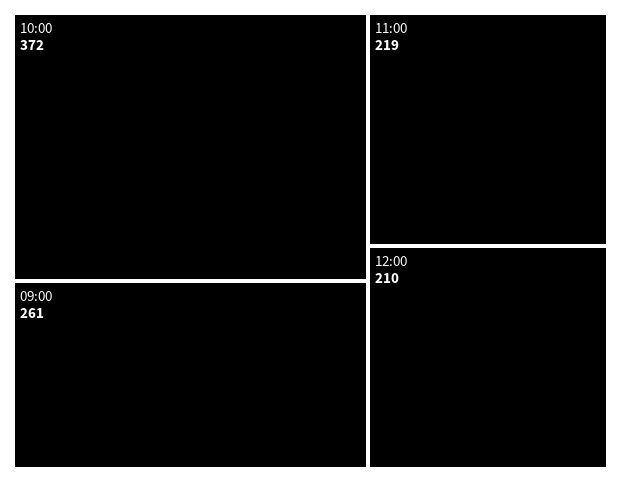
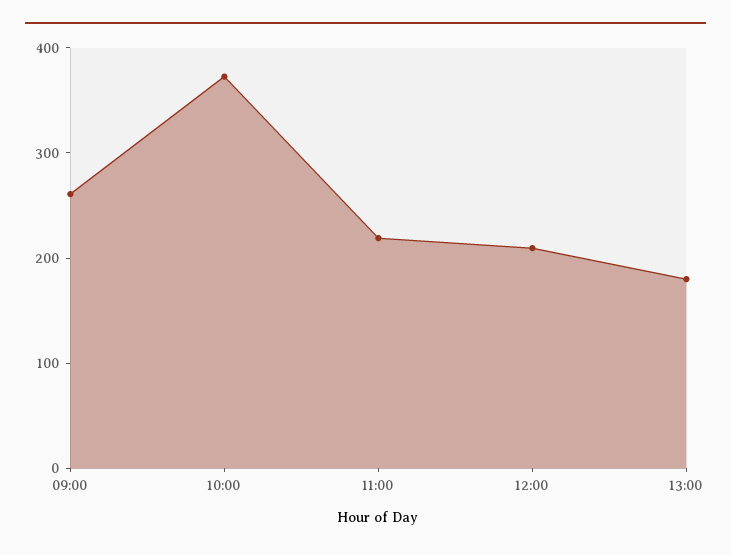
13:00: none -> 180

